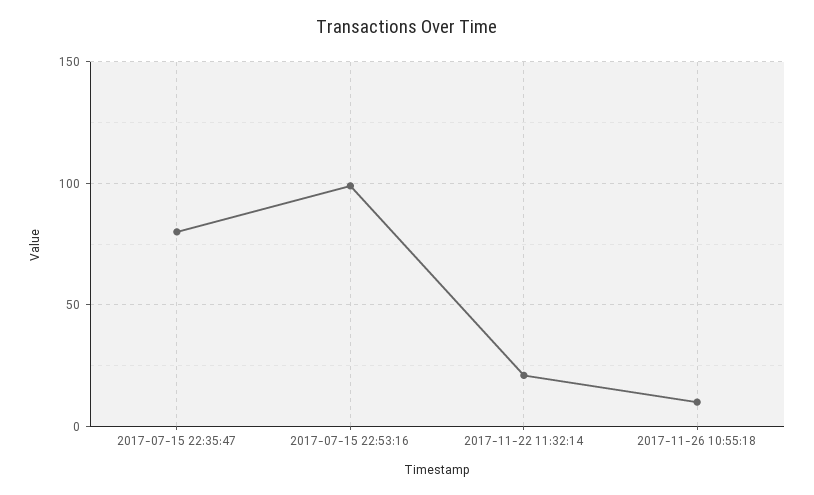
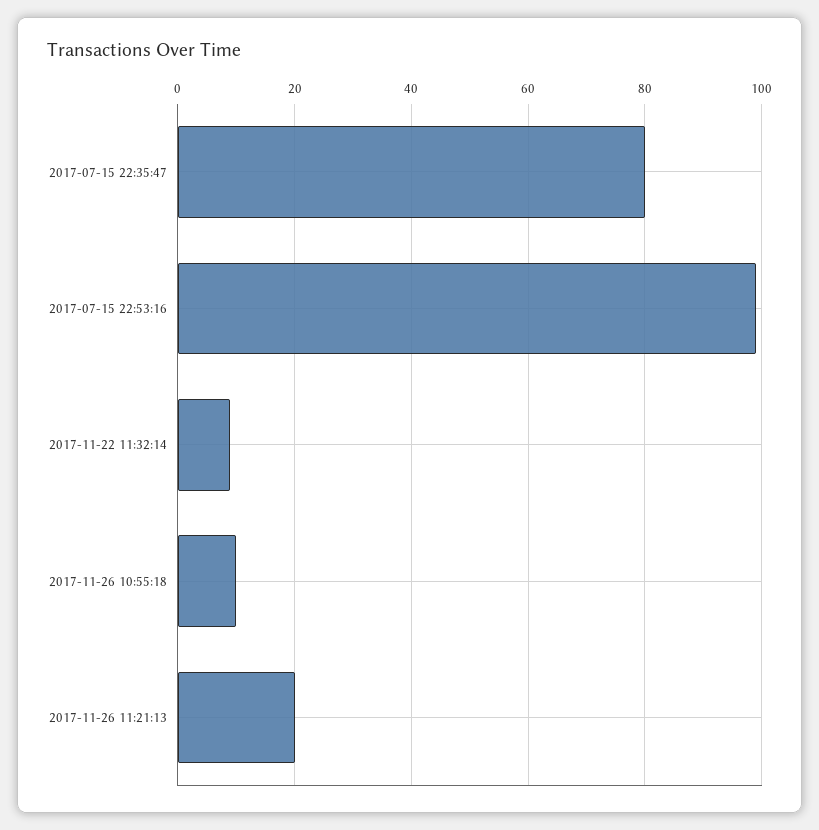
2017-11-22 11:32:14: 20 -> 10
2017-11-26 11:21:13: none -> 20

